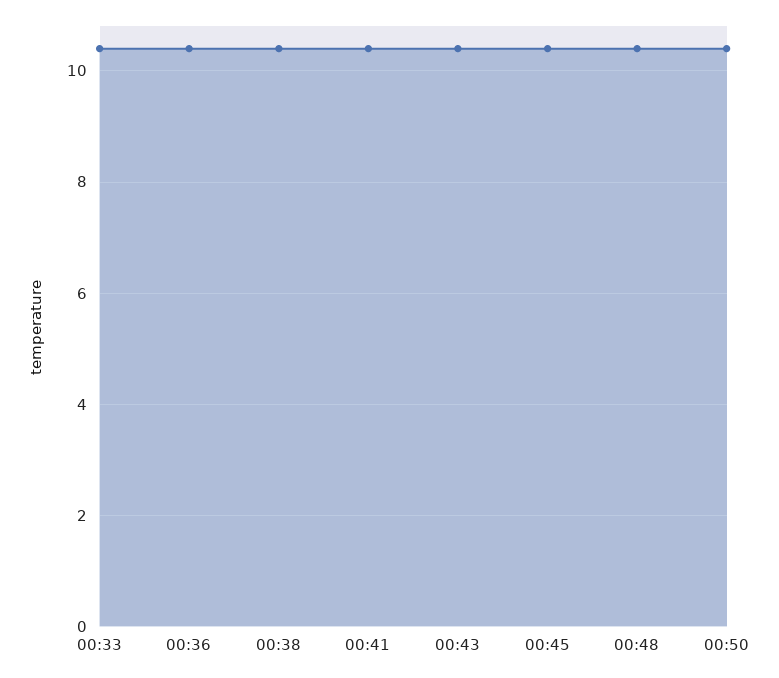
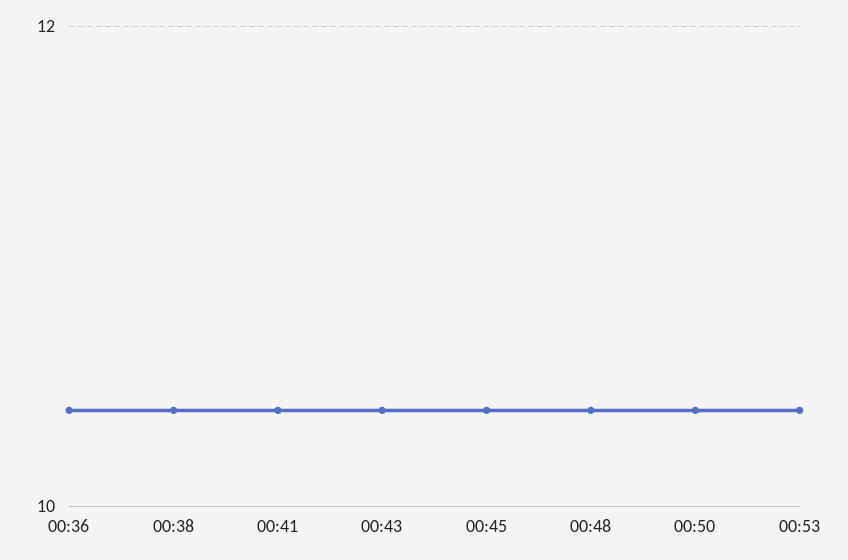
00:33: 10.5 -> none
00:53: none -> 10.5

